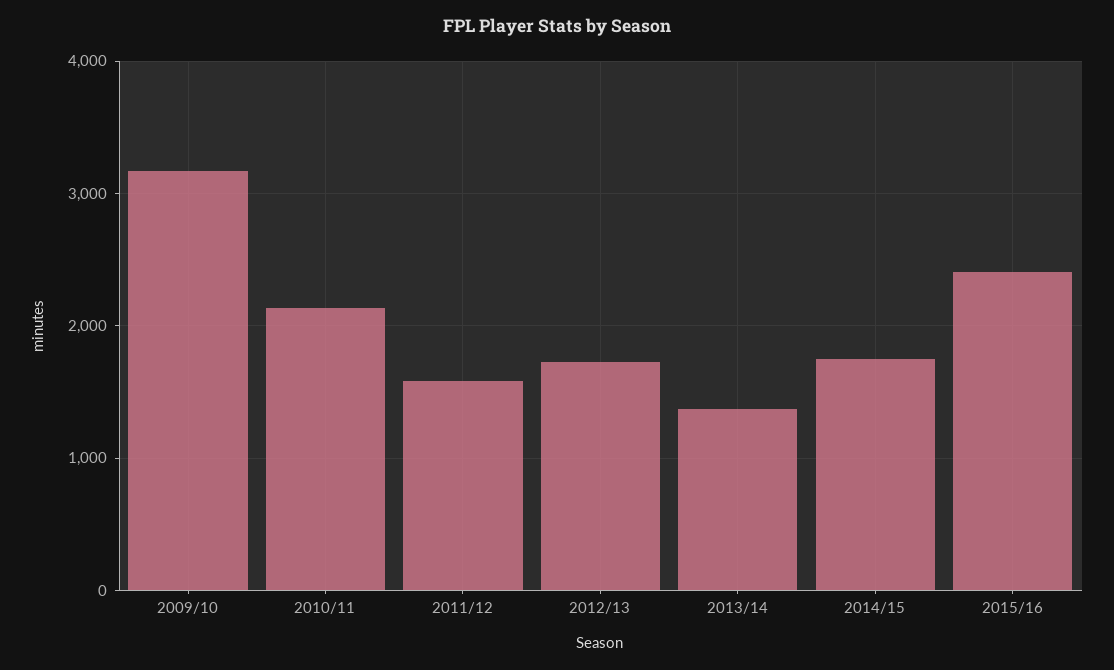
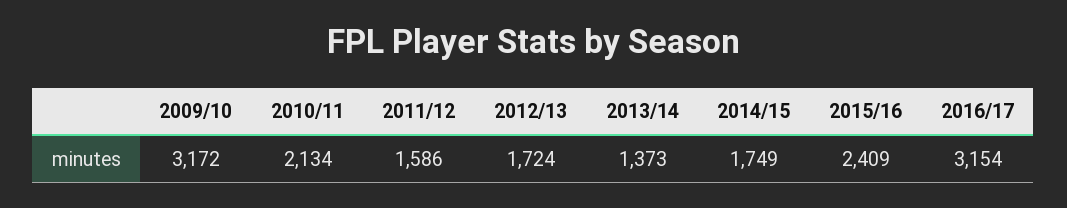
2016/17: none -> 3154

